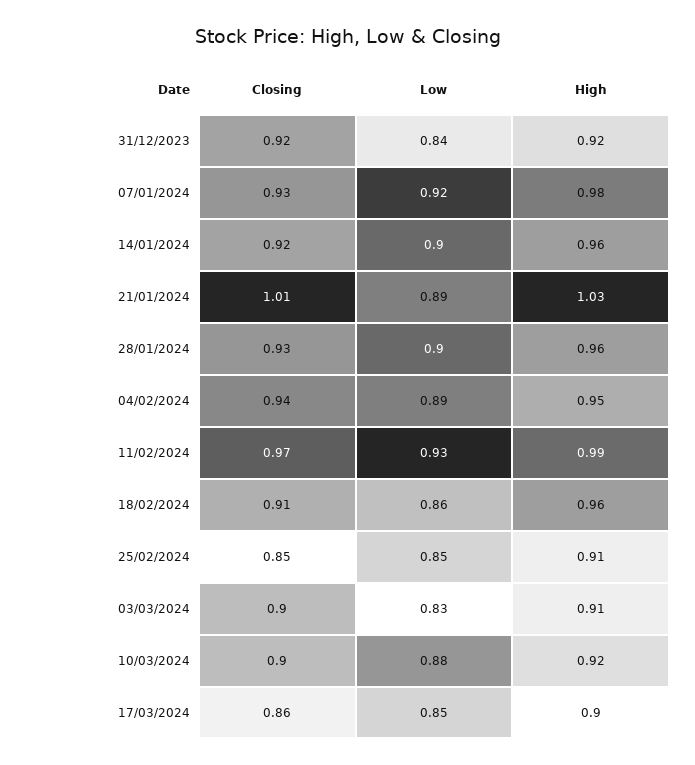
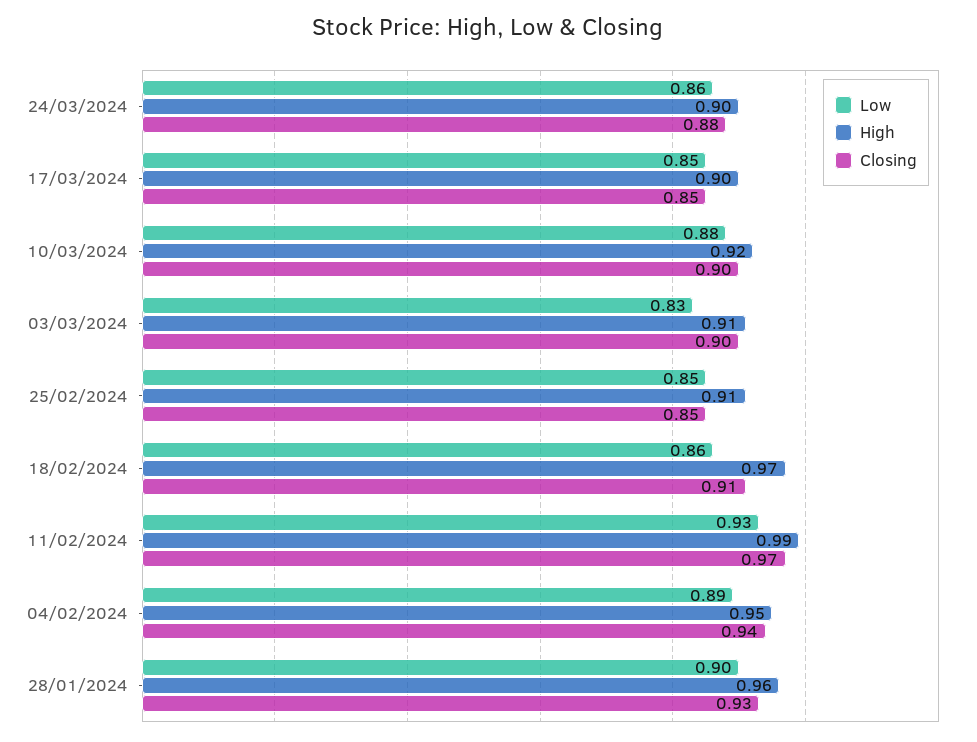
Closing, 31/12/2023: 0.92 -> none
Low, 31/12/2023: 0.84 -> none
High, 31/12/2023: 0.92 -> none
Closing, 07/01/2024: 0.93 -> none
Low, 07/01/2024: 0.92 -> none
High, 07/01/2024: 0.98 -> none
Closing, 14/01/2024: 0.92 -> none
Low, 14/01/2024: 0.9 -> none
High, 14/01/2024: 0.96 -> none
Closing, 21/01/2024: 1.01 -> none
Low, 21/01/2024: 0.89 -> none
High, 21/01/2024: 1.03 -> none
High, 18/02/2024: 0.96 -> 0.97
Closing, 17/03/2024: 0.86 -> 0.85
Low, 24/03/2024: none -> 0.86
High, 24/03/2024: none -> 0.9
Closing, 24/03/2024: none -> 0.88

